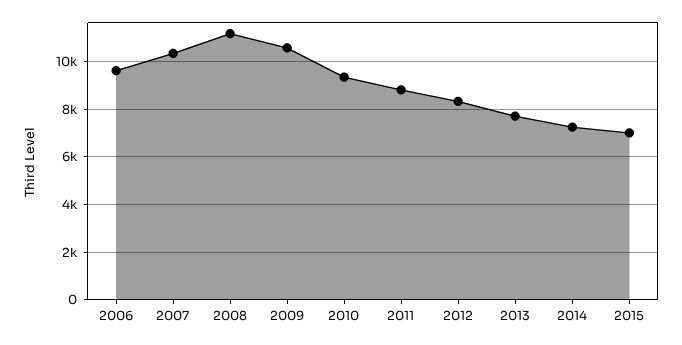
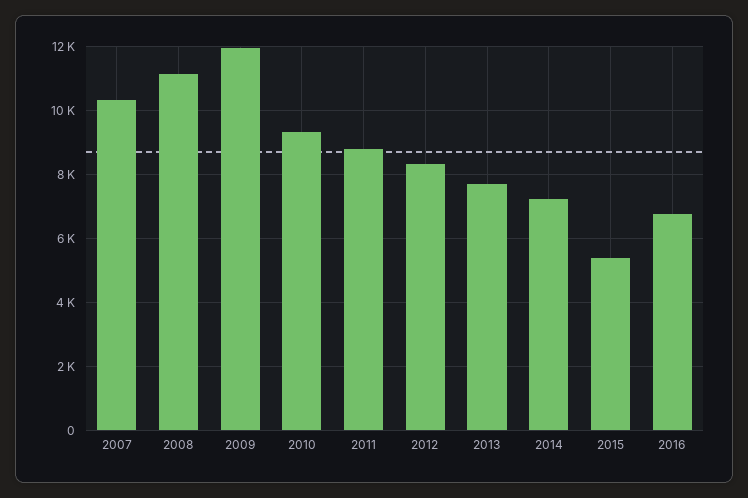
2006: 9500 -> none
2009: 10500 -> 12000
2015: 7000 -> 5400
2016: none -> 6800

